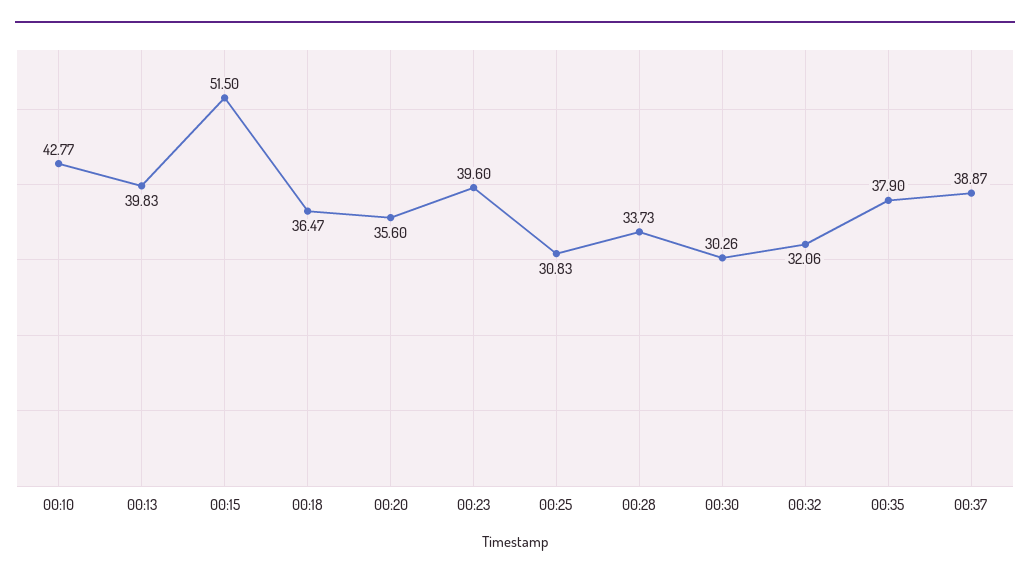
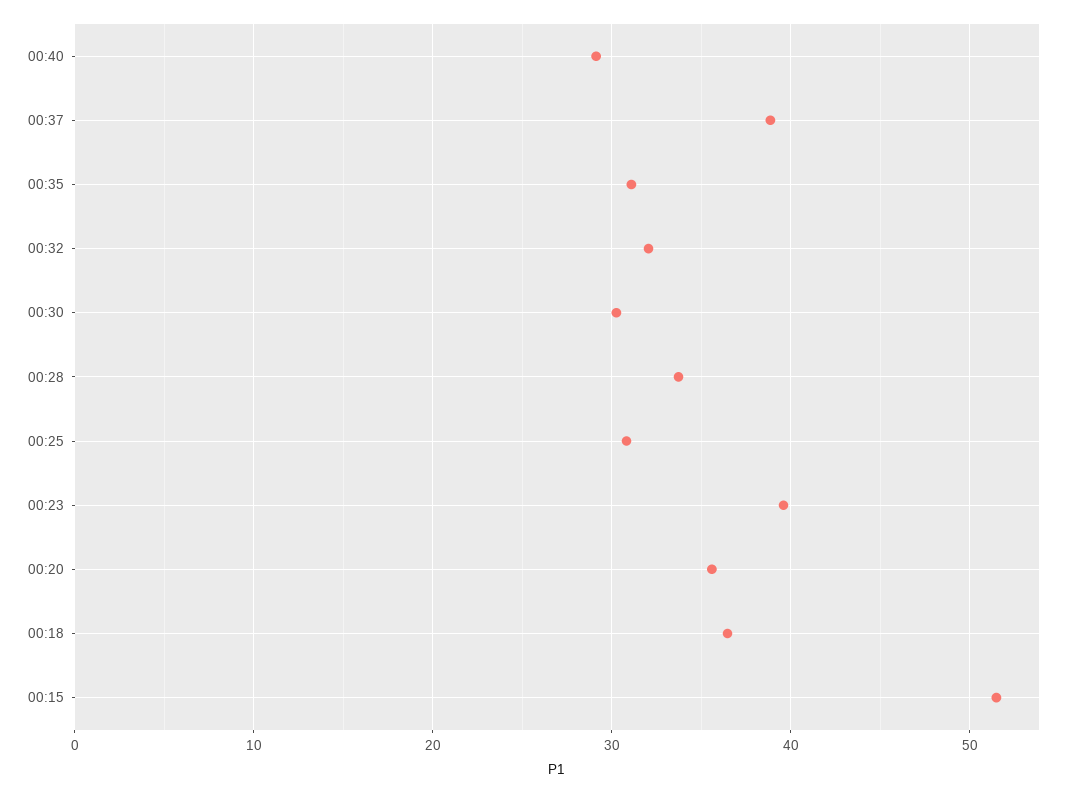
00:10: 42.77 -> none
00:13: 39.83 -> none
00:35: 37.9 -> 31
00:40: none -> 29

